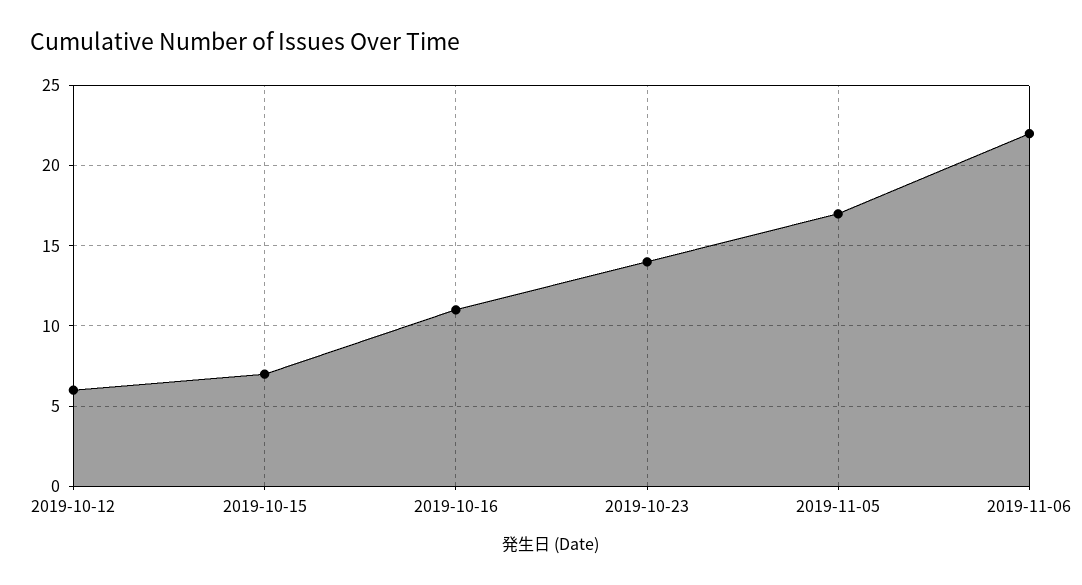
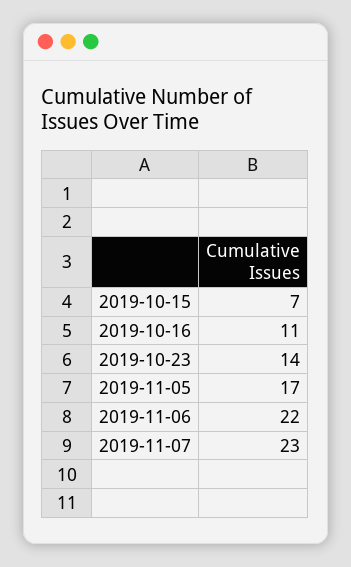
2019-10-12: 6 -> none
2019-11-07: none -> 23

